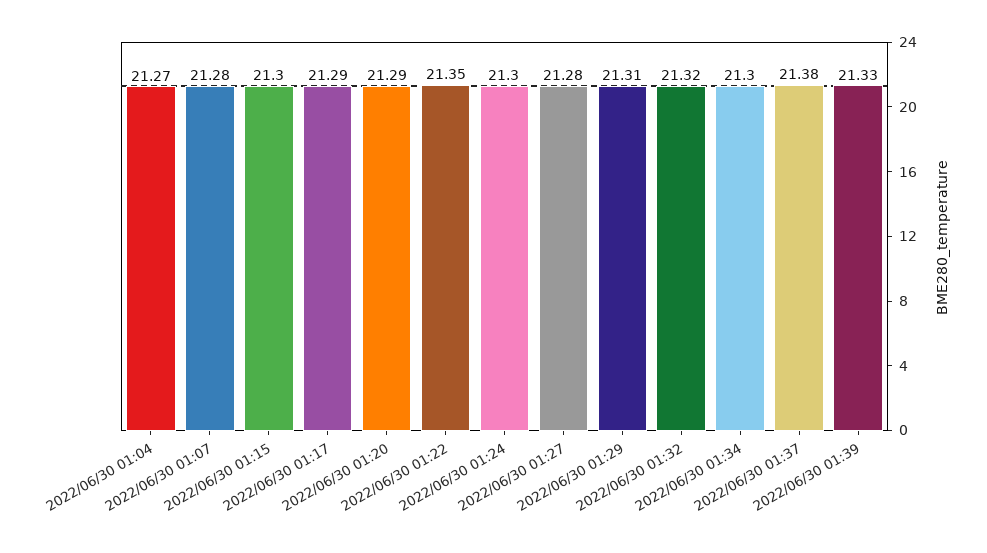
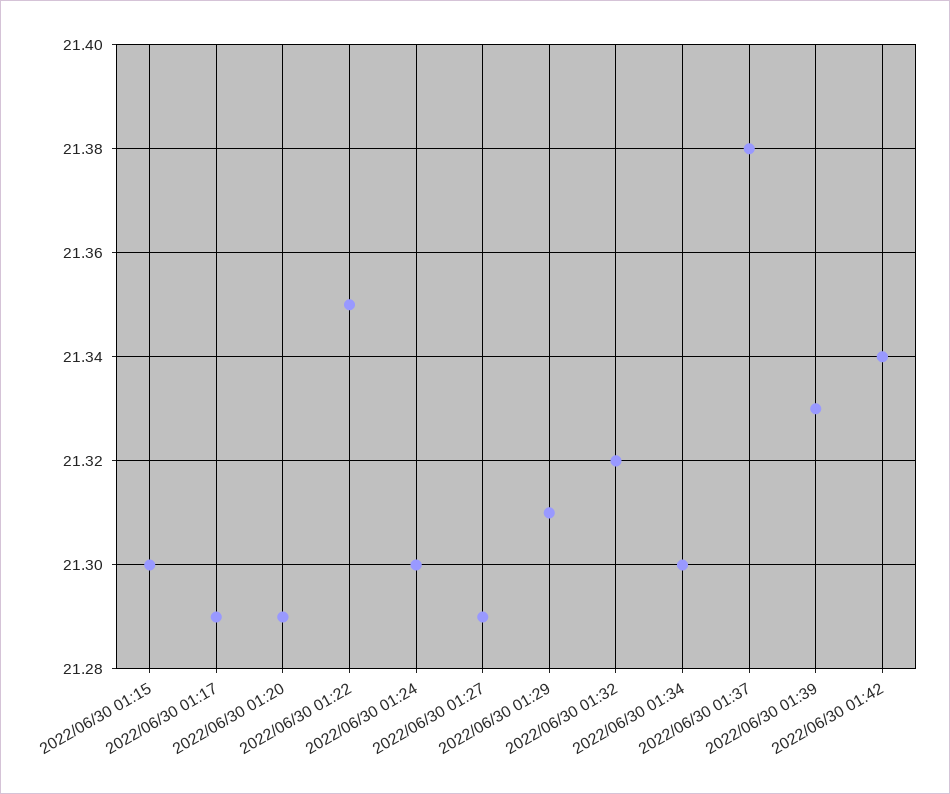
2022/06/30 01:04: 21.27 -> none
2022/06/30 01:07: 21.28 -> none
2022/06/30 01:27: 21.28 -> 21.29
2022/06/30 01:42: none -> 21.34

